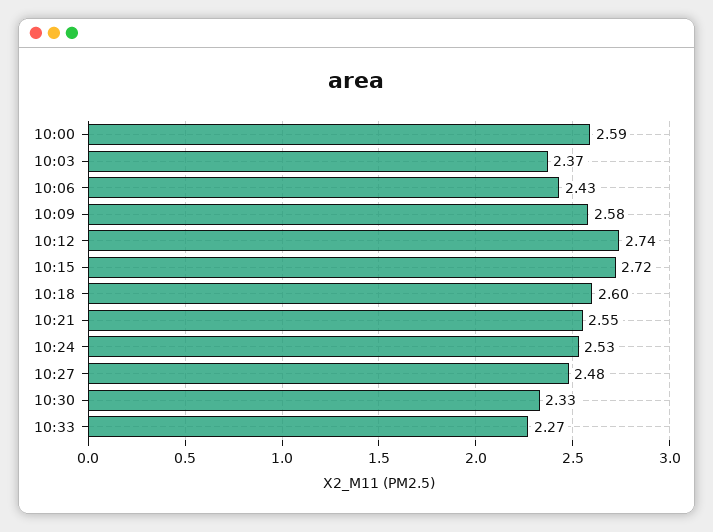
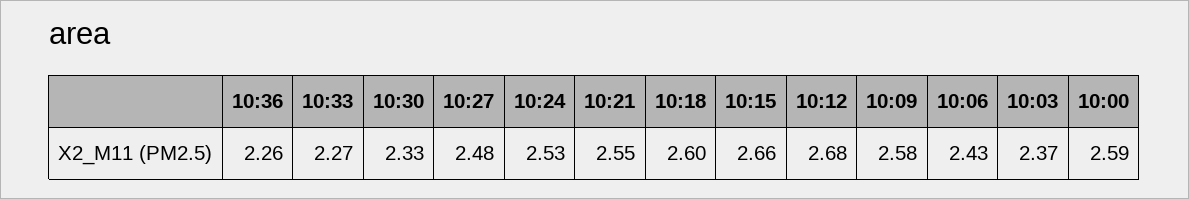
10:12: 2.74 -> 2.68
10:15: 2.72 -> 2.66
10:36: none -> 2.26

